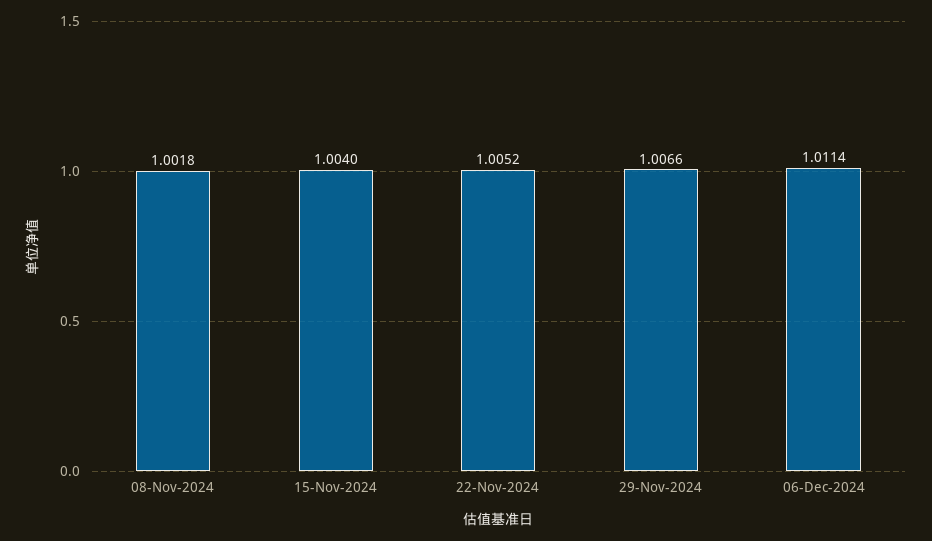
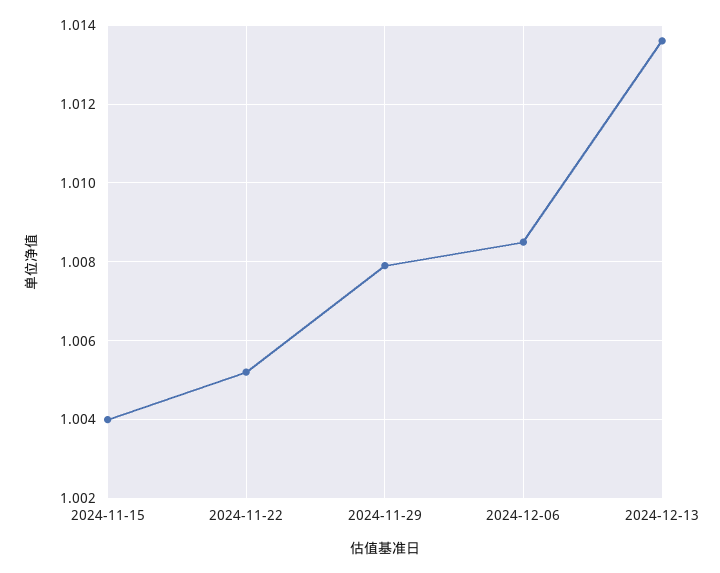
08-Nov-2024: 1.0018 -> none
29-Nov-2024: 1.0066 -> 1.008
06-Dec-2024: 1.0114 -> 1.0085
2024-12-13: none -> 1.0135

